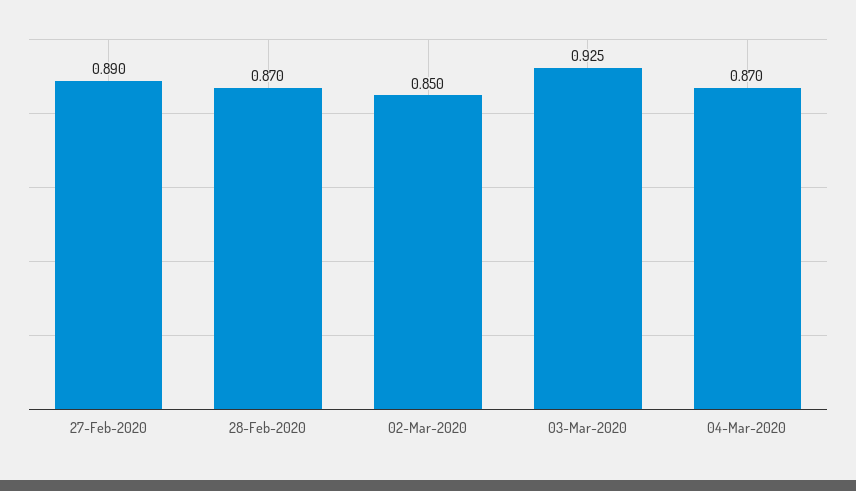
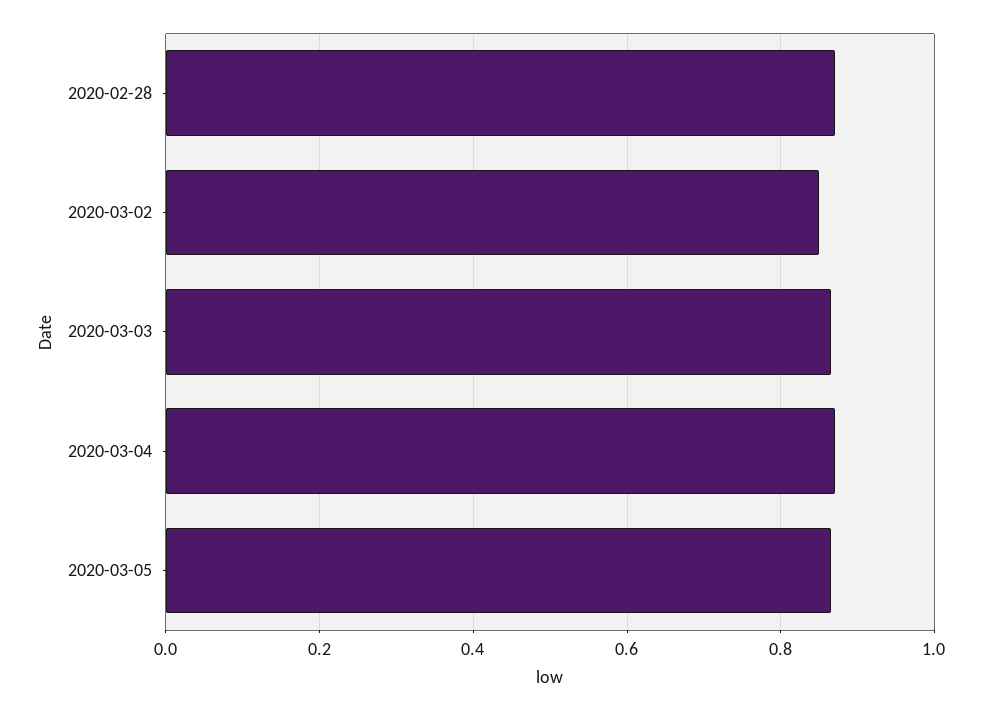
27-Feb-2020: 0.89 -> none
03-Mar-2020: 0.925 -> 0.86
2020-03-05: none -> 0.86

